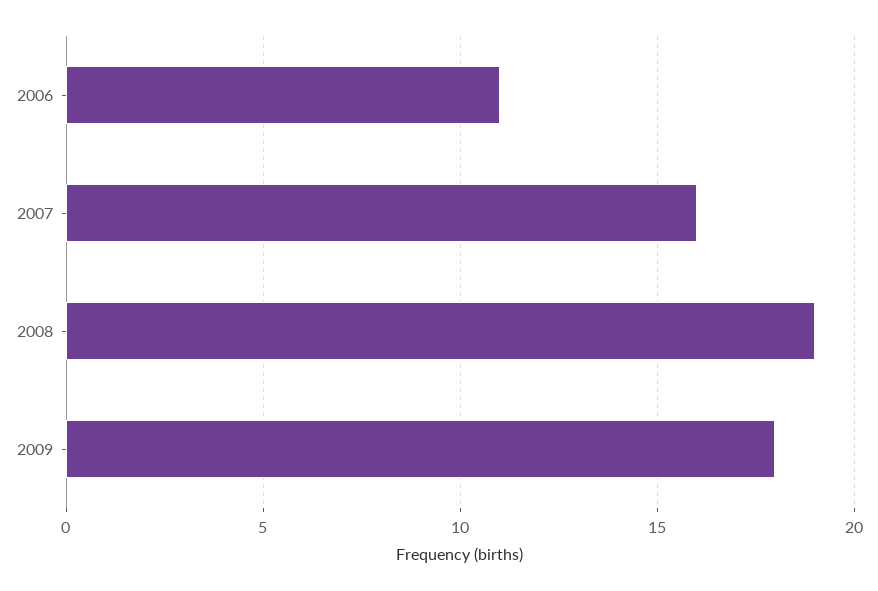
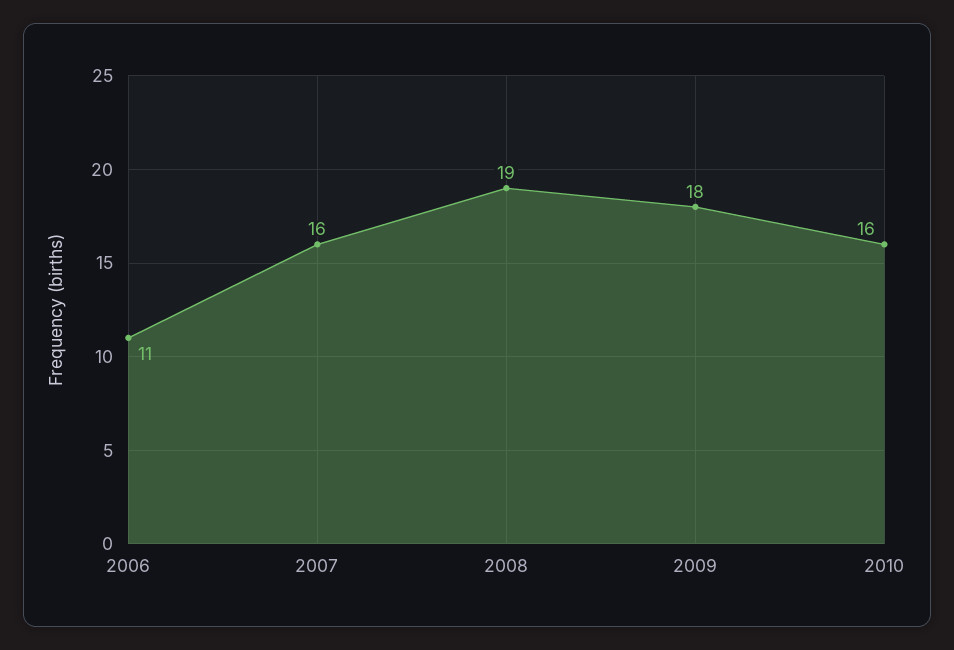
2010: none -> 16

